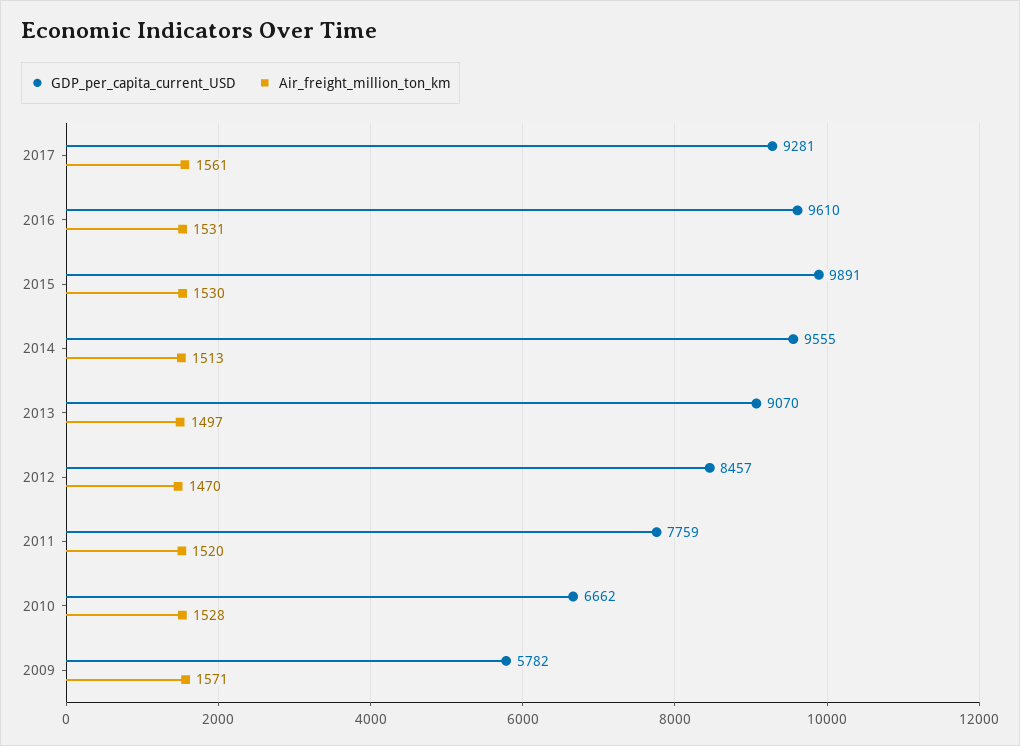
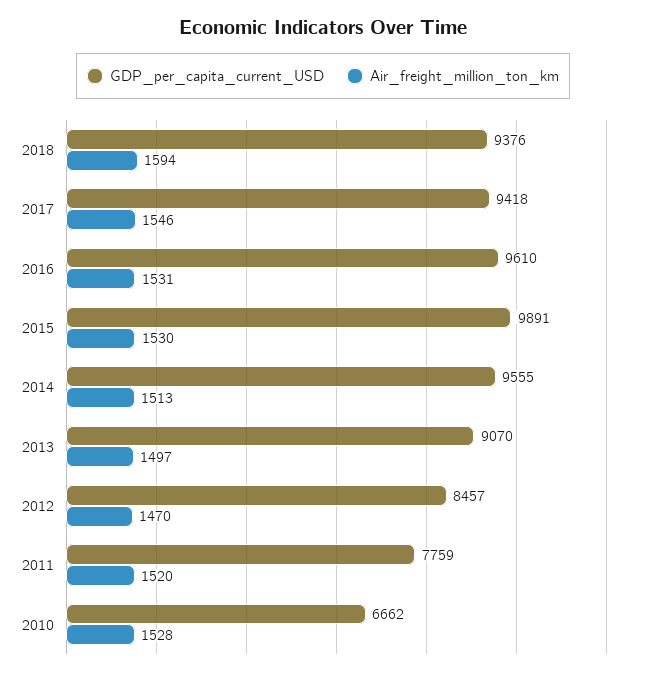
GDP_per_capita_current_USD, 2017: 9281 -> 9418
Air_freight_million_ton_km, 2017: 1561 -> 1546
GDP_per_capita_current_USD, 2009: 5782 -> none
Air_freight_million_ton_km, 2009: 1571 -> none
GDP_per_capita_current_USD, 2018: none -> 9376
Air_freight_million_ton_km, 2018: none -> 1594

